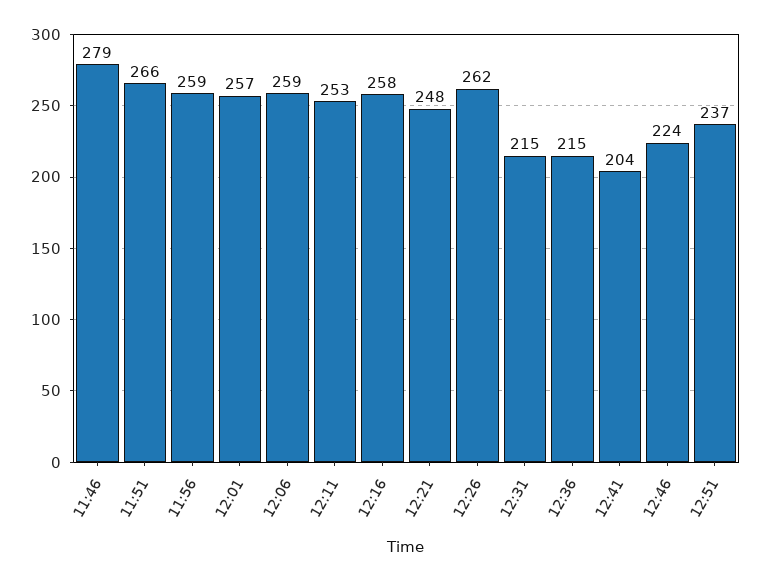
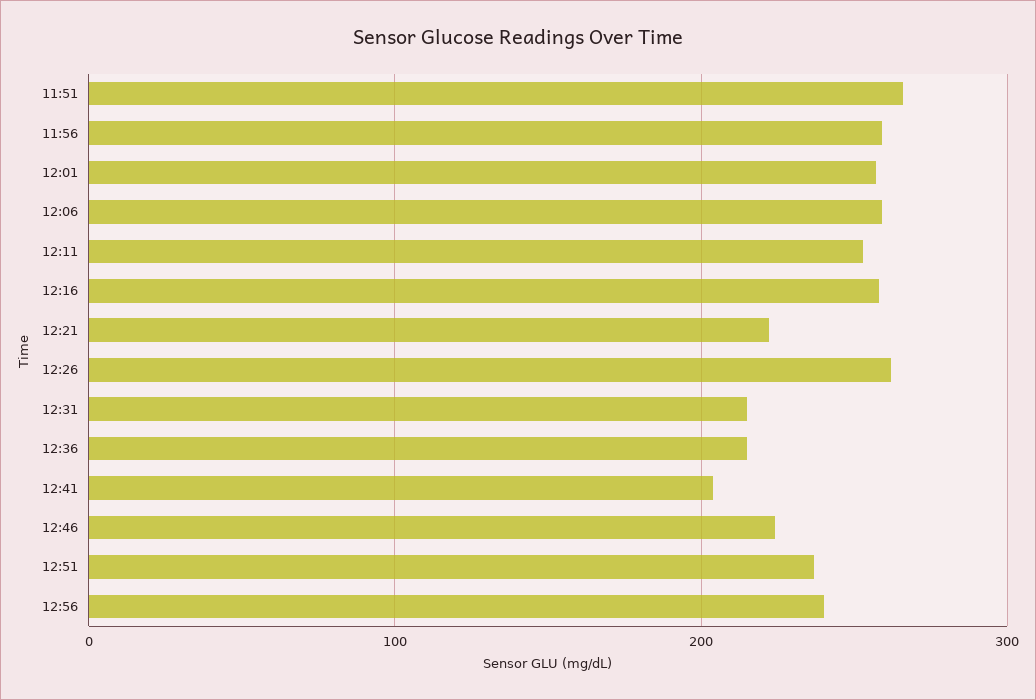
11:46: 279 -> none
12:21: 248 -> 220
12:56: none -> 240

